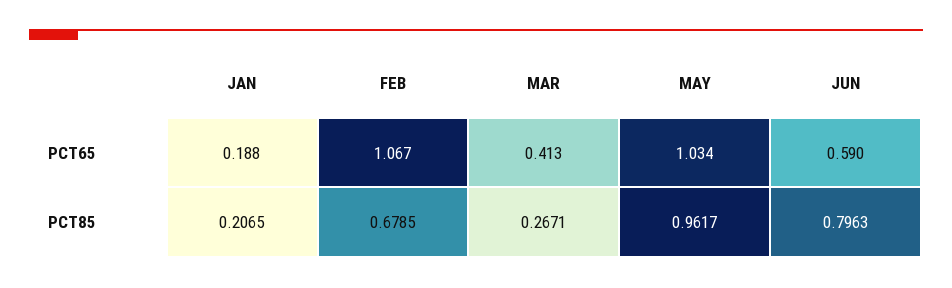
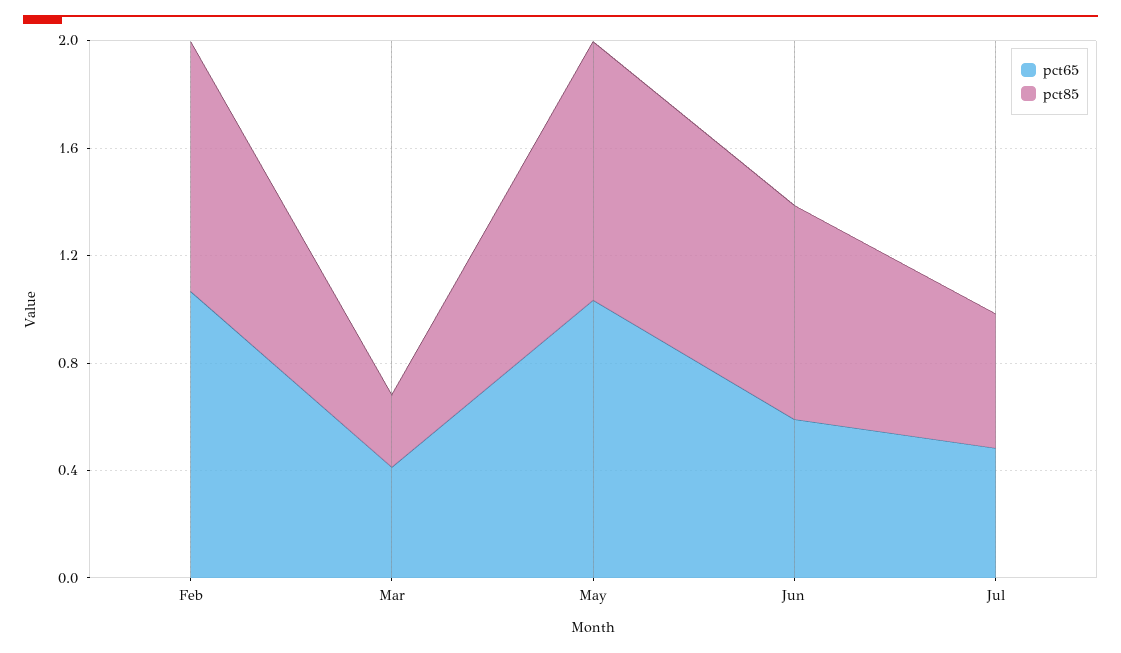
PCT65, JAN: 0.188 -> none
PCT85, JAN: 0.2065 -> none
PCT85, FEB: 0.6785 -> 0.9
PCT65, Jul: none -> 0.5
PCT85, Jul: none -> 0.5

